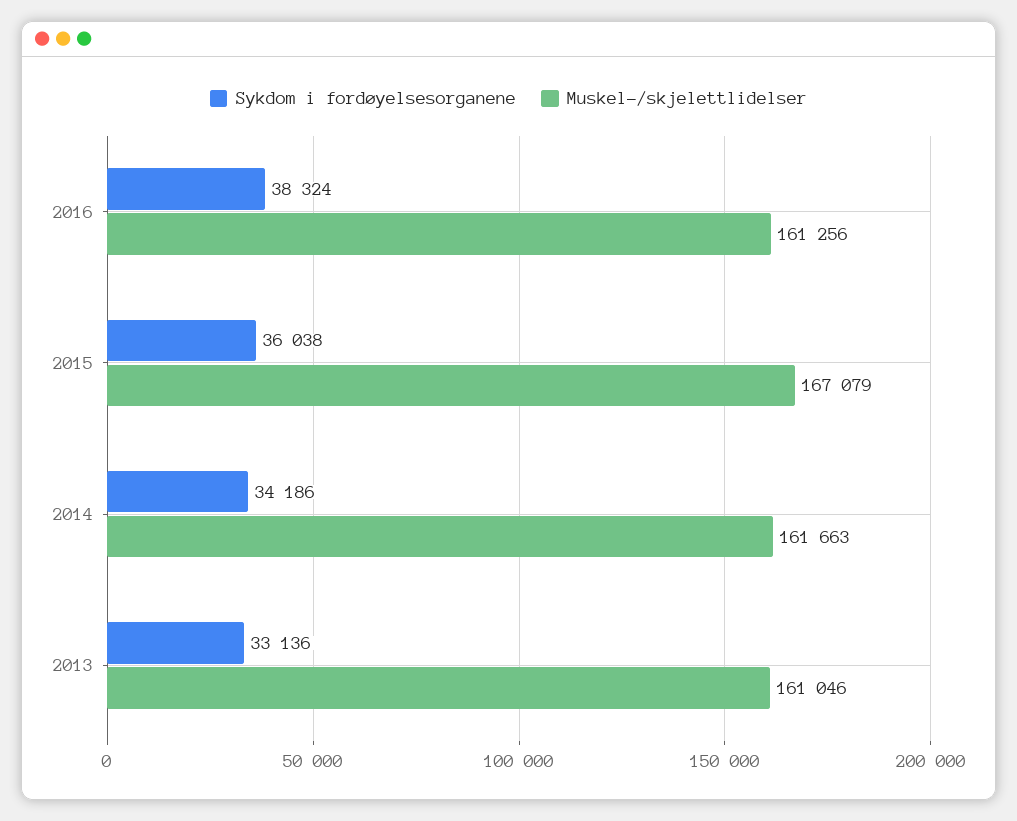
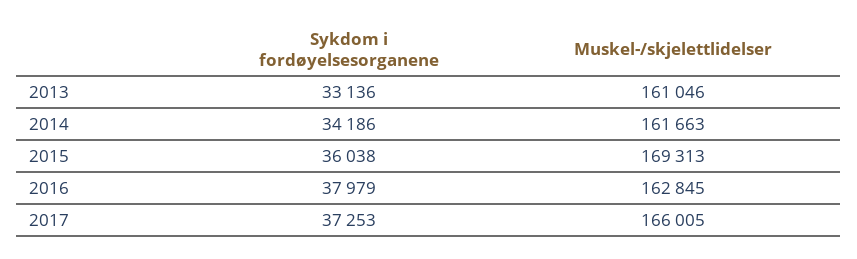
Sykdom i fordøyelsesorganene, 2016: 38324 -> 37979
Muskel-/skjelettlidelser, 2016: 161256 -> 162845
Muskel-/skjelettlidelser, 2015: 167079 -> 169313
Sykdom i fordøyelsesorganene, 2017: none -> 37253
Muskel-/skjelettlidelser, 2017: none -> 166005

